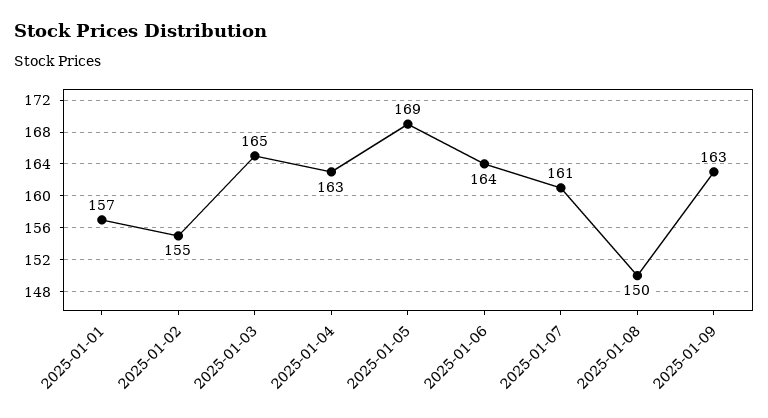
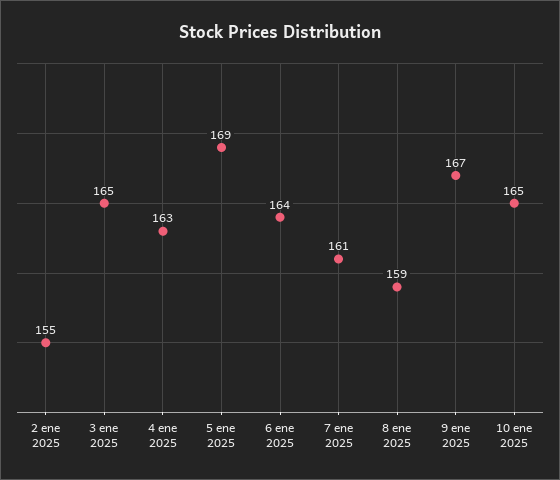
2025-01-01: 157 -> none
2025-01-08: 150 -> 159
2025-01-09: 163 -> 167
10 ene 2025: none -> 165

